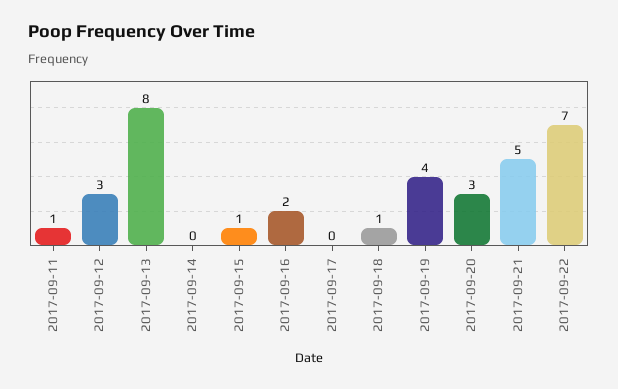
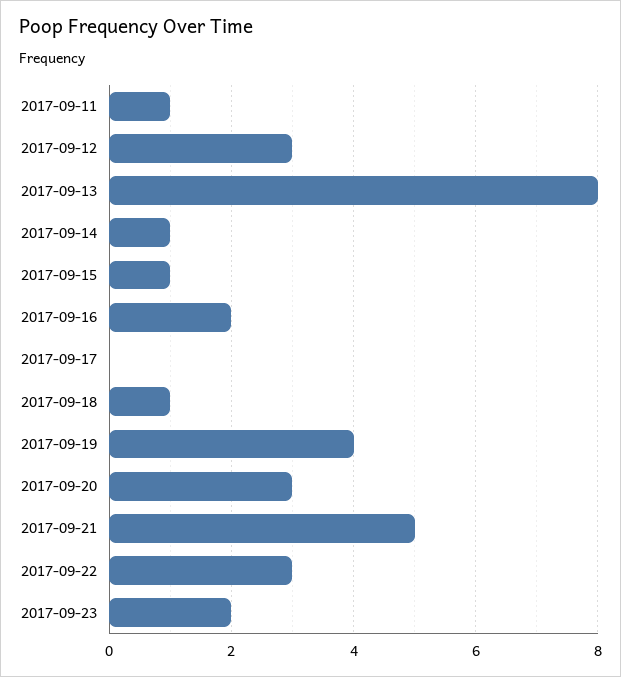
2017-09-14: 0 -> 1
2017-09-22: 7 -> 3
2017-09-23: none -> 2

